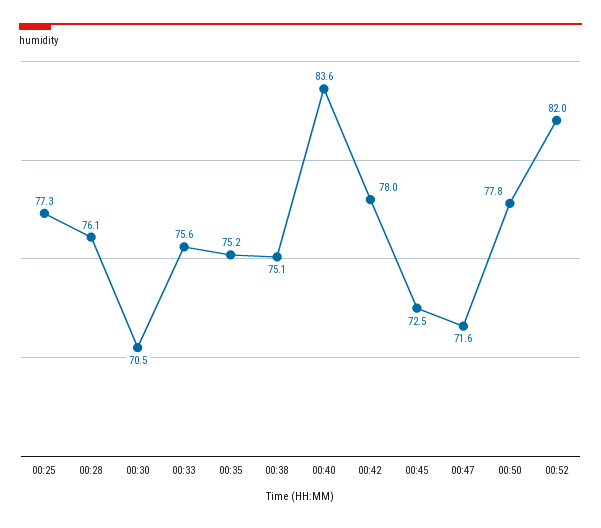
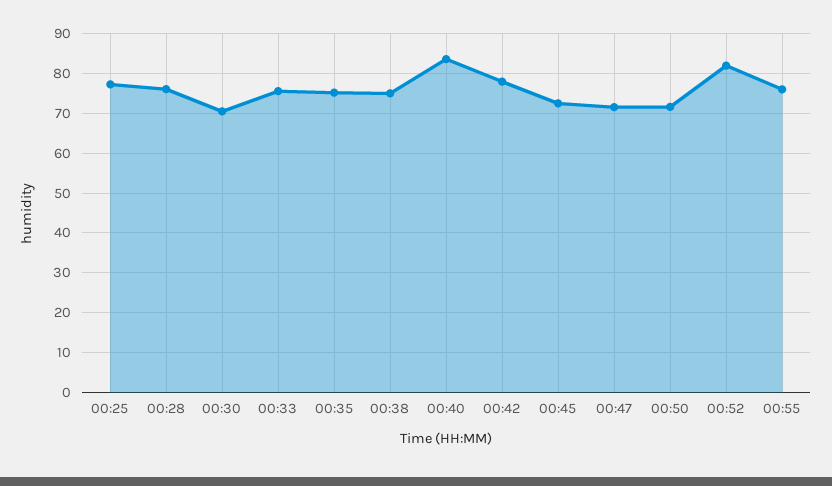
00:50: 77.8 -> 72
00:55: none -> 76

